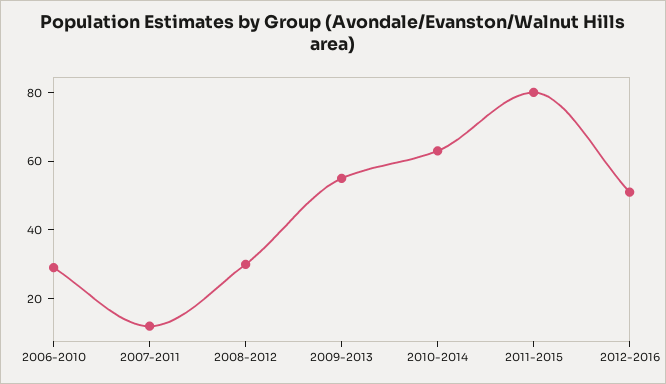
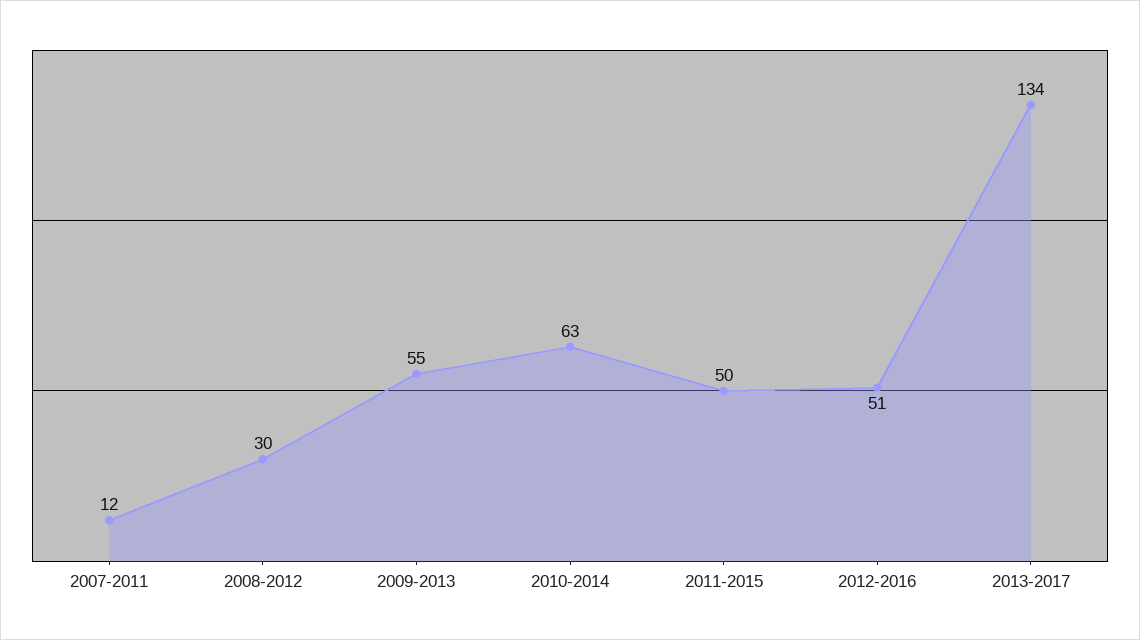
2006-2010: 30 -> none
2011-2015: 80 -> 50
2013-2017: none -> 134

